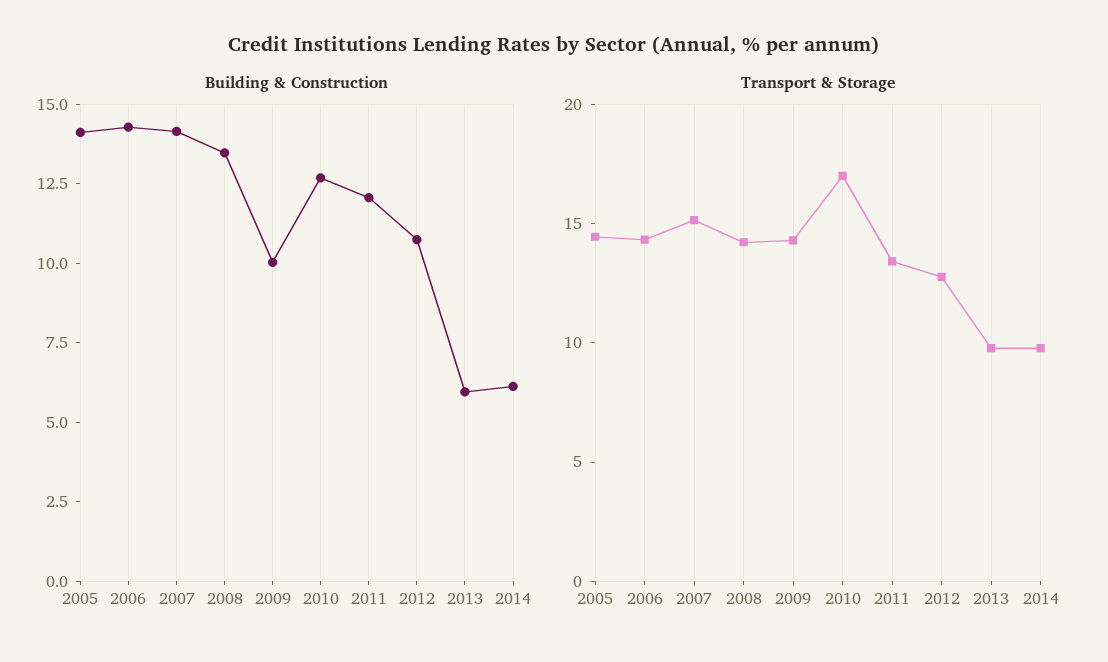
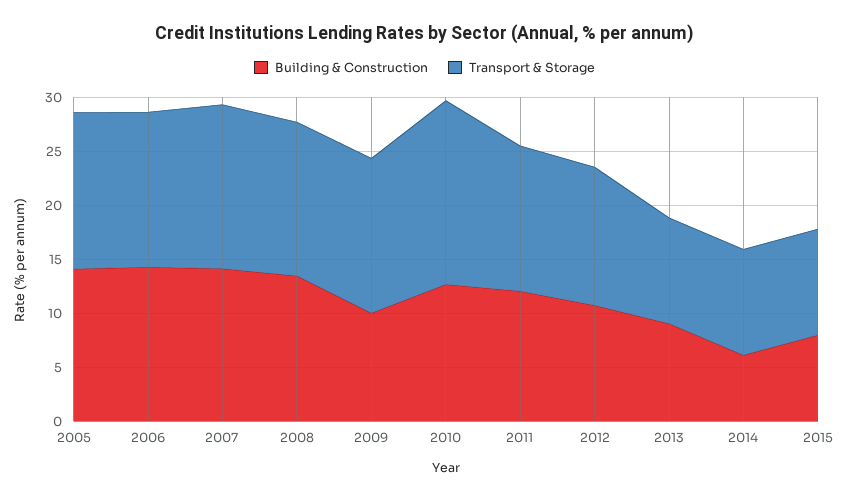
Building & Construction, 2013: 6 -> 9
Building & Construction, 2015: none -> 8
Transport & Storage, 2015: none -> 10

